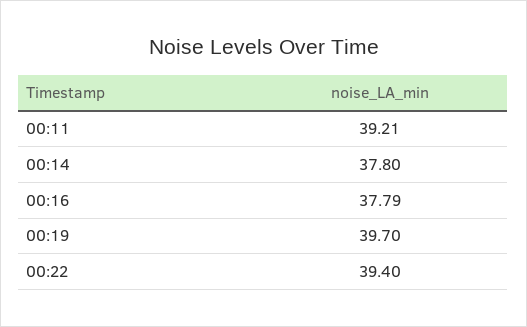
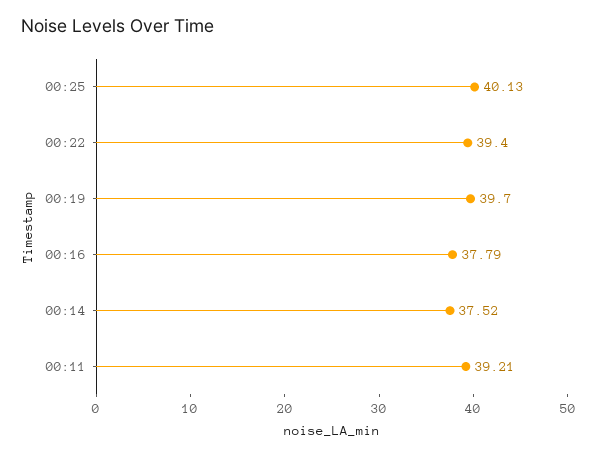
00:14: 37.8 -> 37.52
00:25: none -> 40.13

